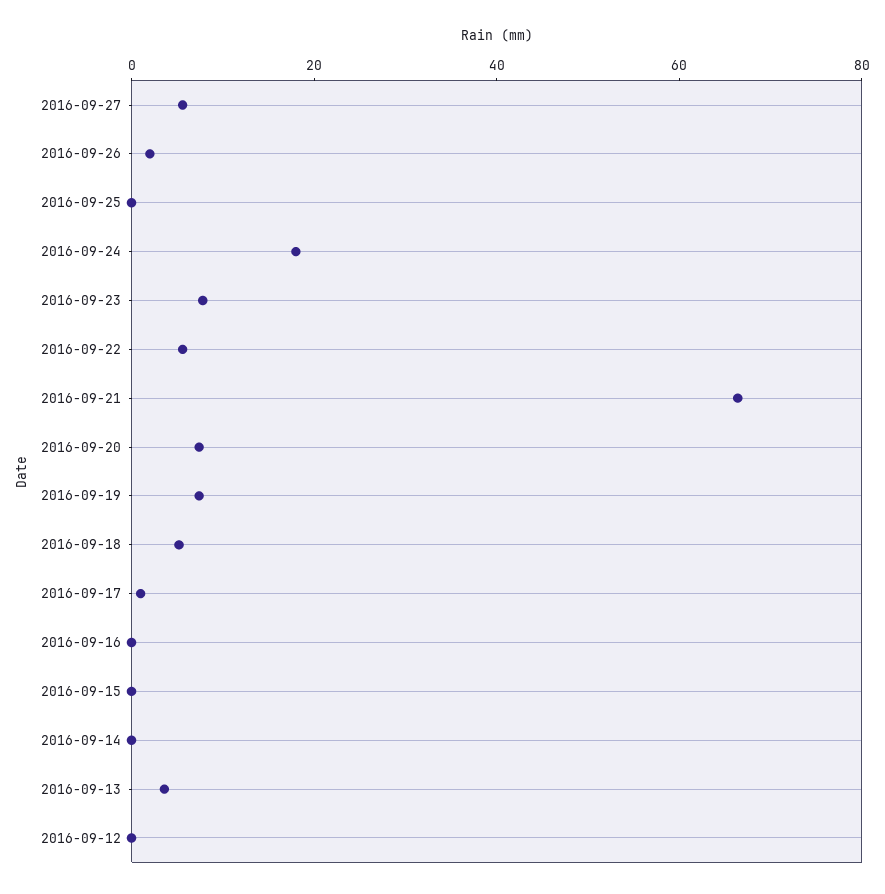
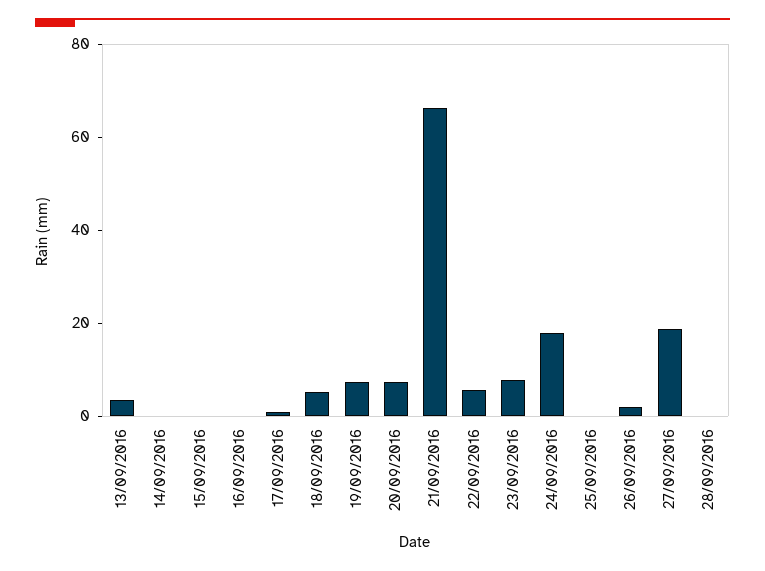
2016-09-27: 5 -> 20
2016-09-12: 0 -> none
28/09/2016: none -> 0

